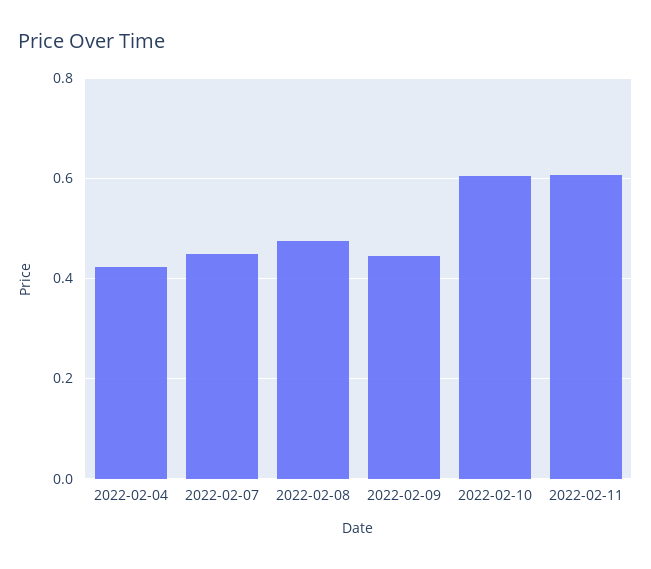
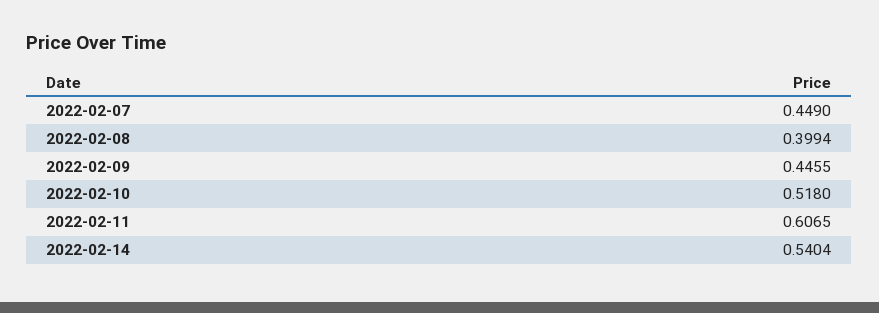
2022-02-04: 0.42 -> none
2022-02-08: 0.48 -> 0.3994
2022-02-10: 0.6 -> 0.518
2022-02-14: none -> 0.5404

